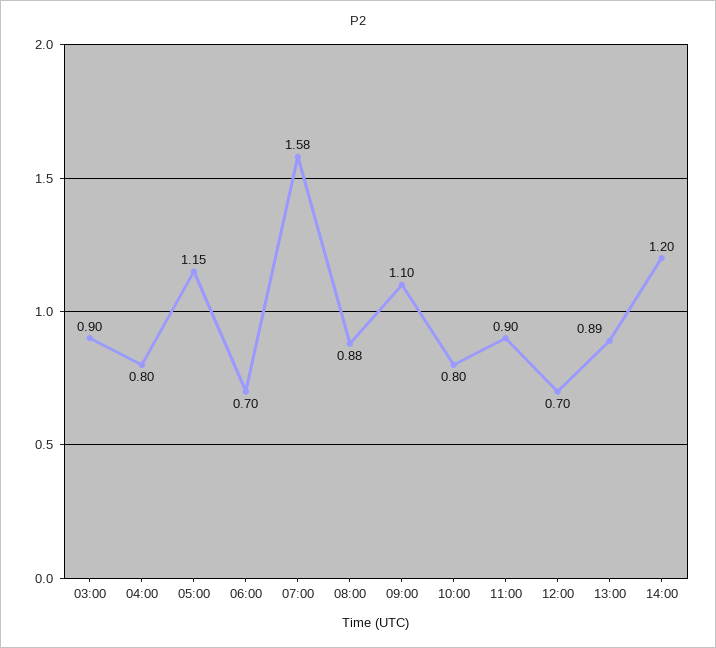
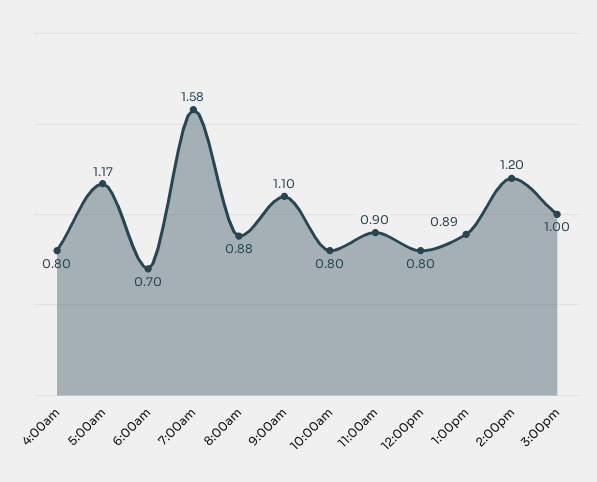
03:00: 0.9 -> none
05:00: 1.15 -> 1.17
12:00: 0.7 -> 0.8
3:00pm: none -> 1

